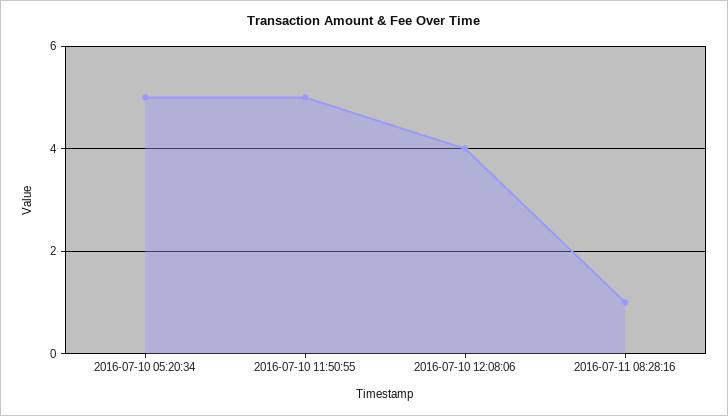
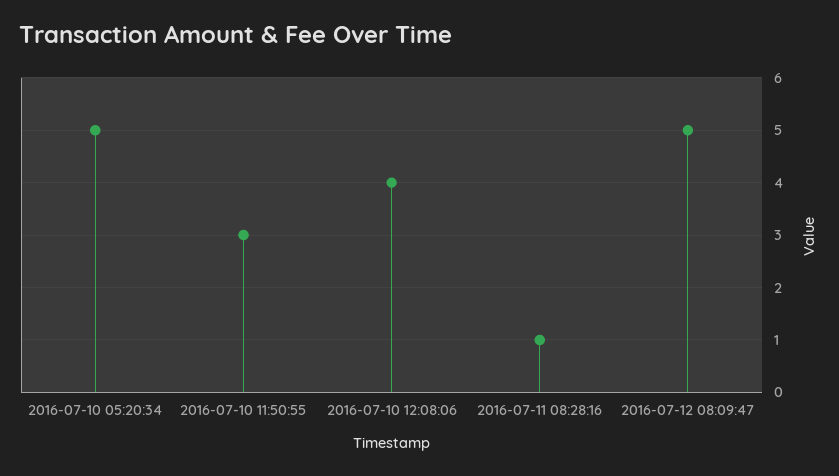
2016-07-10 11:50:55: 5 -> 3
2016-07-12 08:09:47: none -> 5

